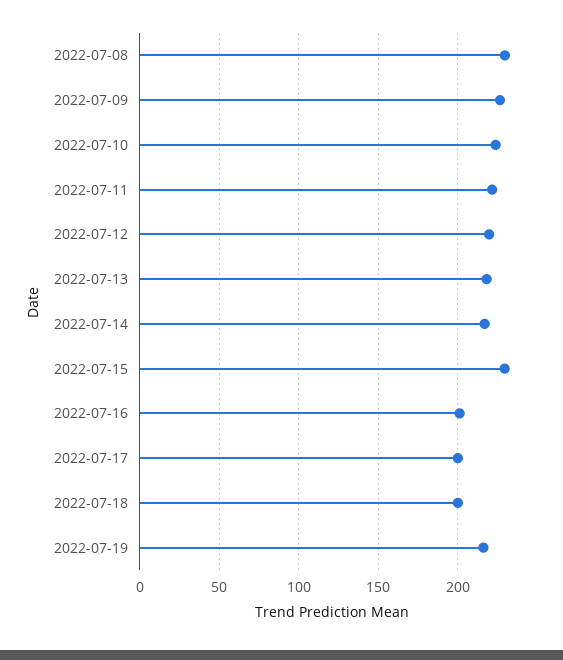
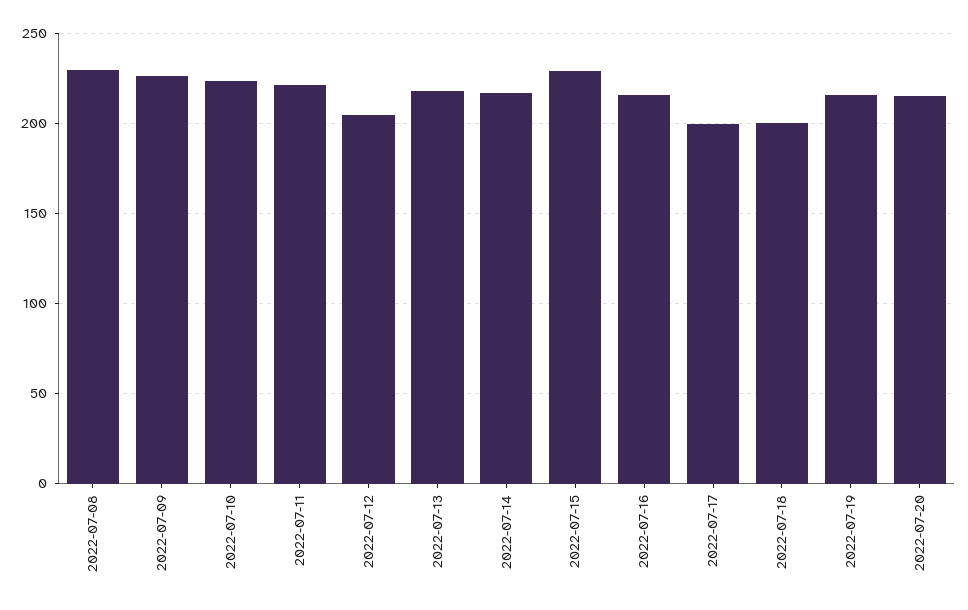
2022-07-12: 220 -> 205
2022-07-16: 200 -> 215
2022-07-20: none -> 215

